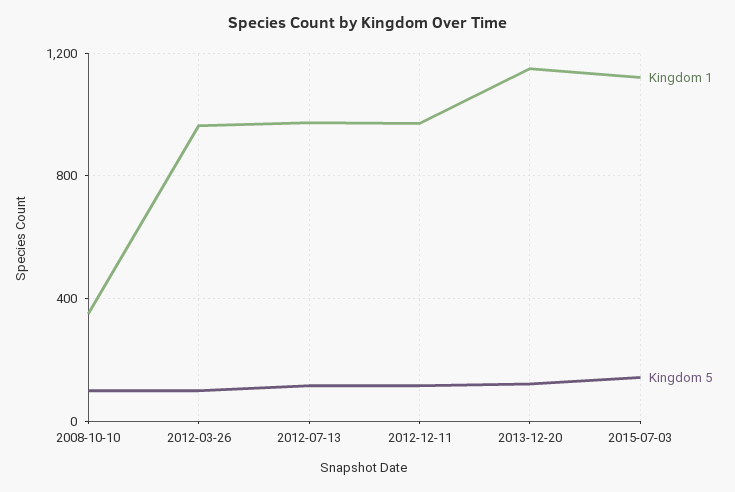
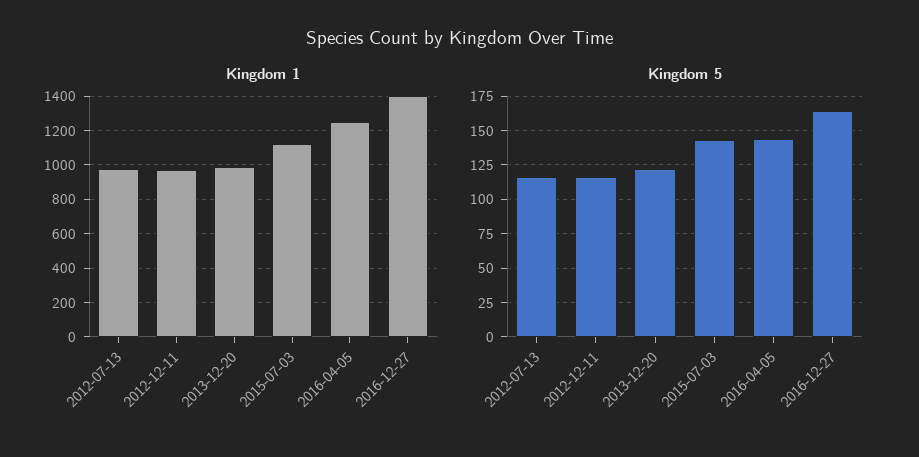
Kingdom 1, 2008-10-10: 350 -> none
Kingdom 5, 2008-10-10: 100 -> none
Kingdom 1, 2012-03-26: 950 -> none
Kingdom 5, 2012-03-26: 100 -> none
Kingdom 1, 2013-12-20: 1150 -> 1000
Kingdom 1, 2016-04-05: none -> 1250
Kingdom 1, 2016-12-27: none -> 1400
Kingdom 5, 2016-04-05: none -> 145
Kingdom 5, 2016-12-27: none -> 165

